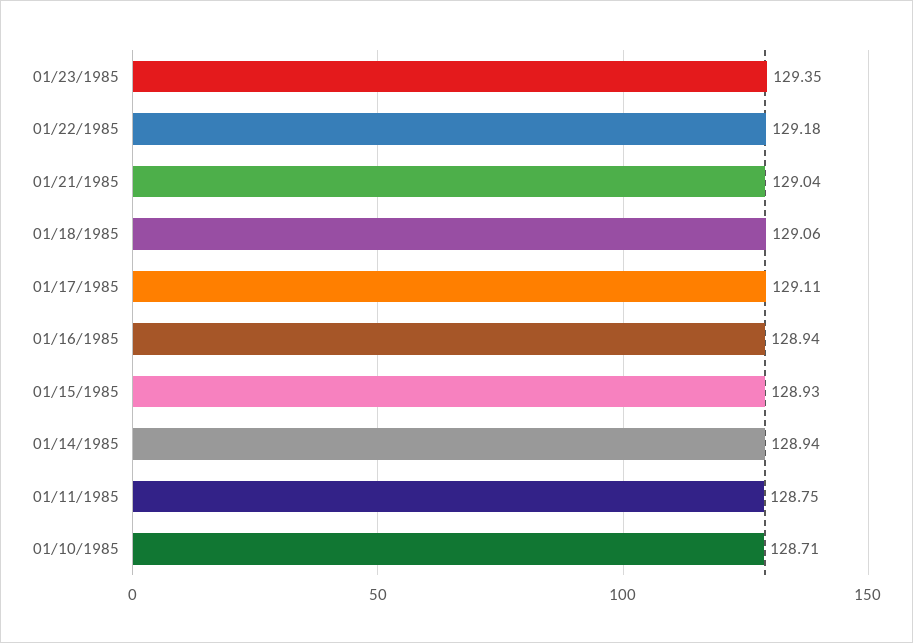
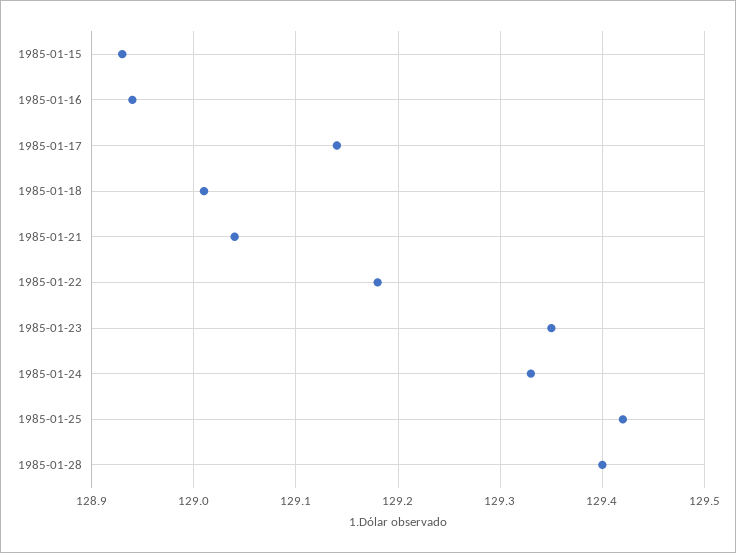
01/18/1985: 129.06 -> 129.01
01/17/1985: 129.11 -> 129.14
01/14/1985: 128.94 -> none
01/11/1985: 128.75 -> none
01/10/1985: 128.71 -> none
1985-01-24: none -> 129.33
1985-01-25: none -> 129.42
1985-01-28: none -> 129.4

